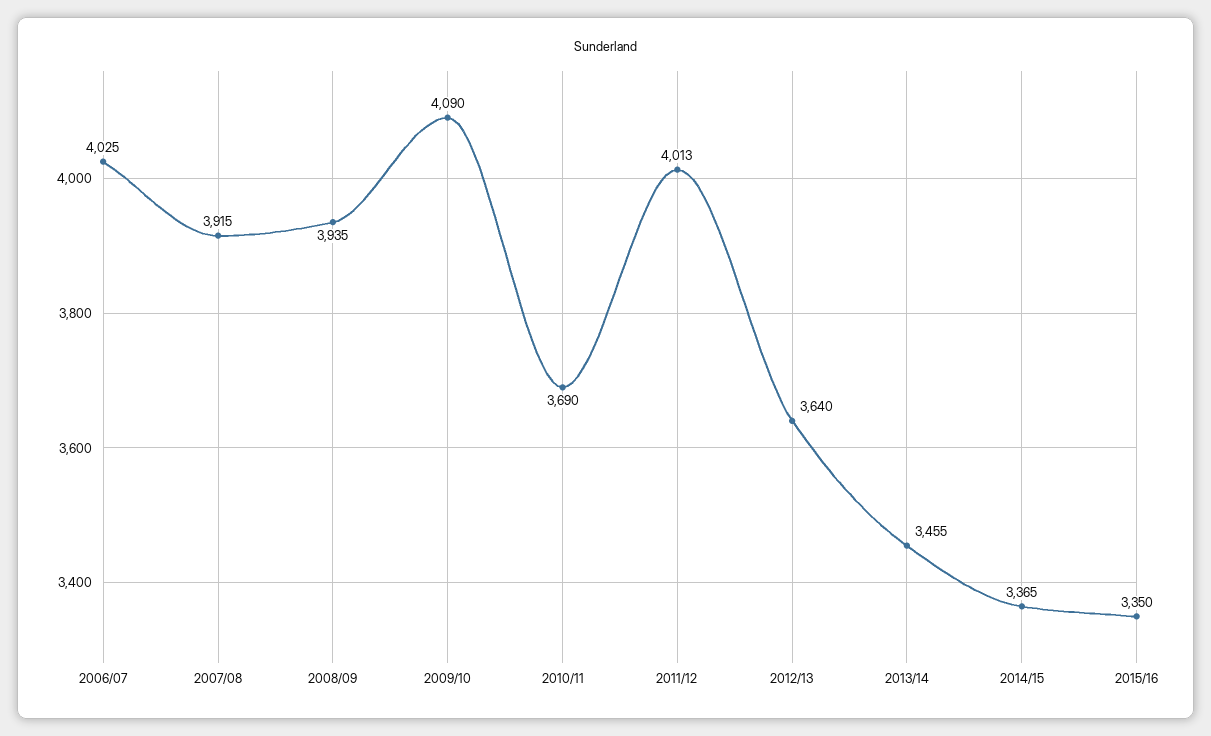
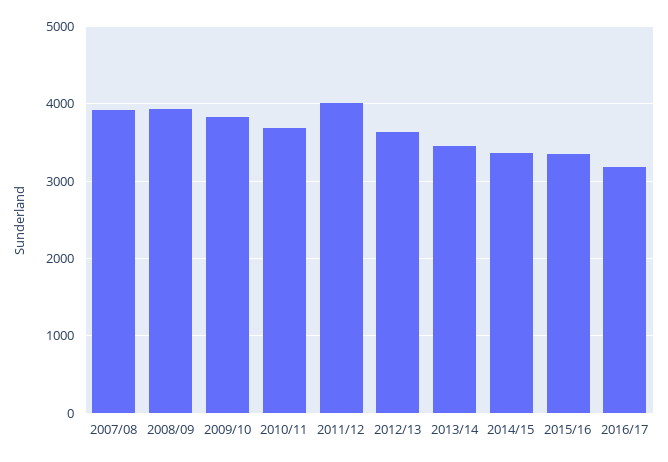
2006/07: 4025 -> none
2009/10: 4090 -> 3800
2016/17: none -> 3200

